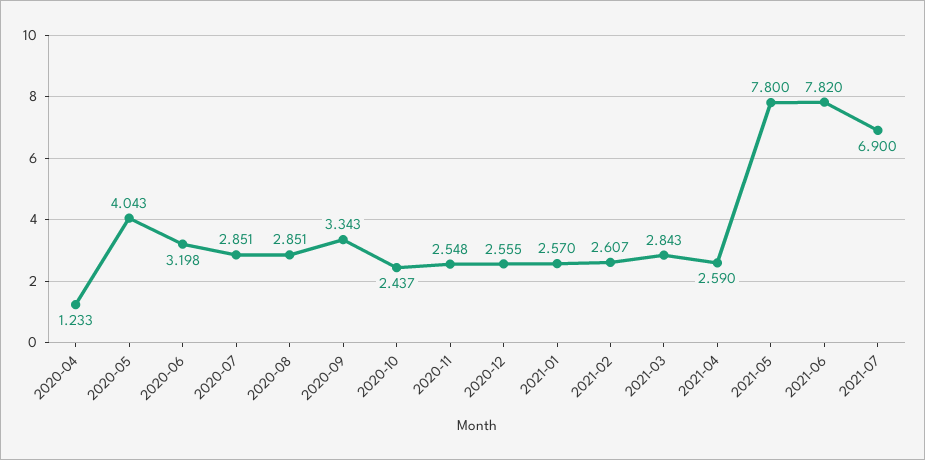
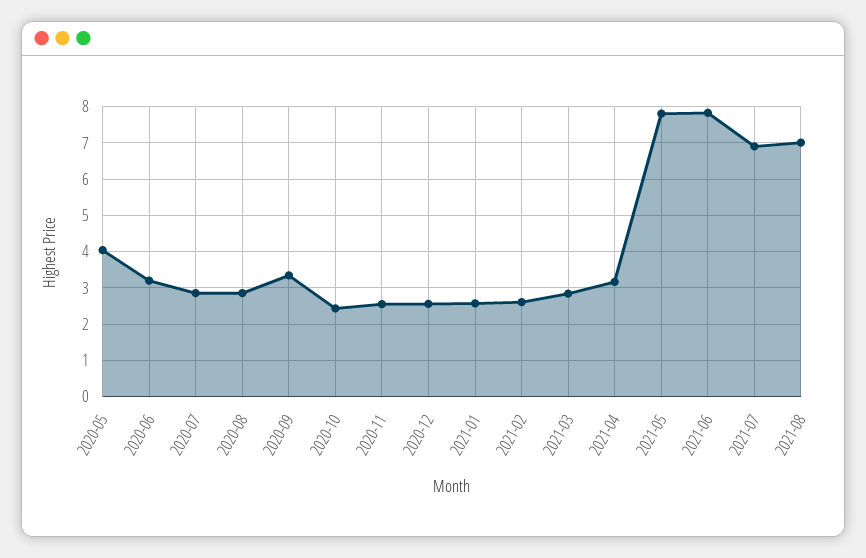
2020-04: 1.233 -> none
2021-04: 2.59 -> 3.2
2021-08: none -> 7

